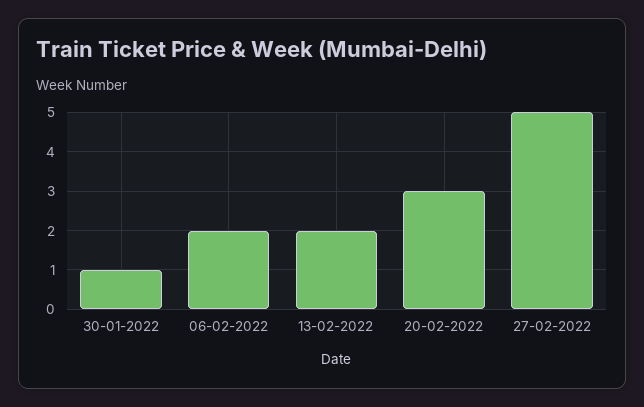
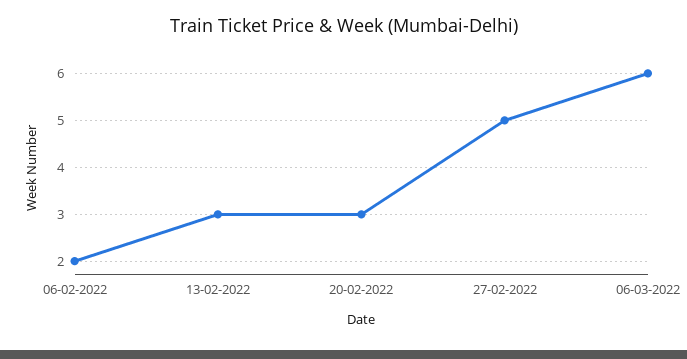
30-01-2022: 1 -> none
13-02-2022: 2 -> 3
06-03-2022: none -> 6

